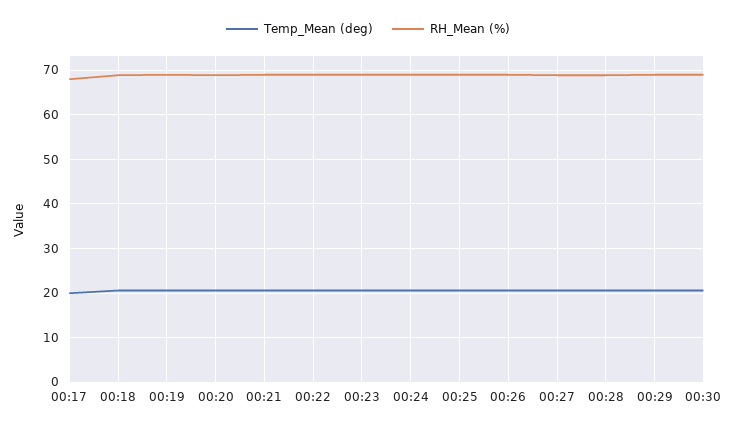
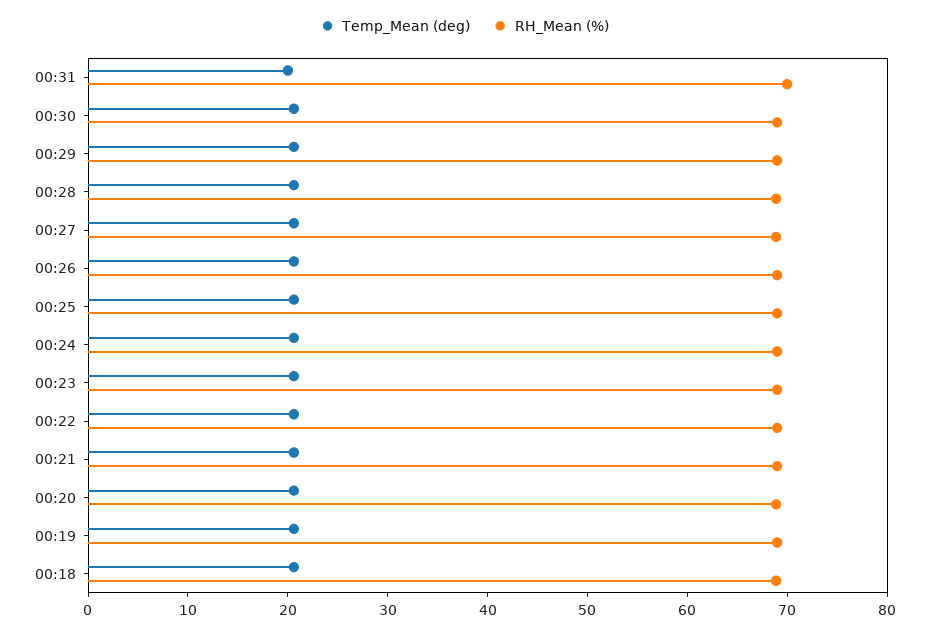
Temp_Mean (deg), 00:17: 20 -> none
RH_Mean (%), 00:17: 68 -> none
Temp_Mean (deg), 00:31: none -> 20
RH_Mean (%), 00:31: none -> 70

